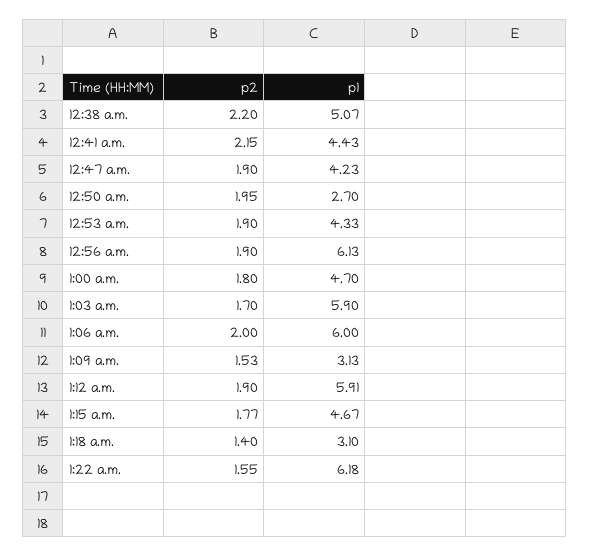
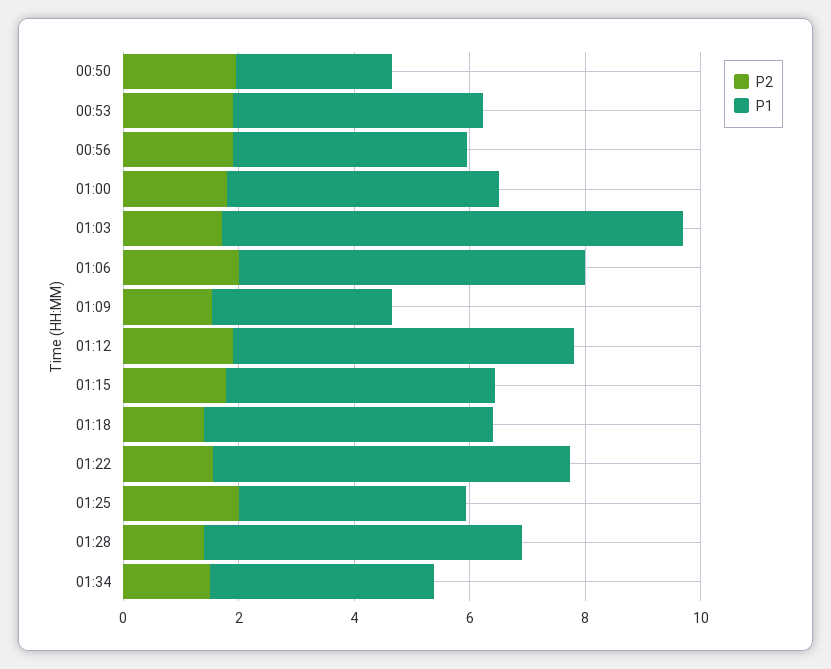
p2, 12:38 a.m.: 2.2 -> none
p1, 12:38 a.m.: 5.07 -> none
p2, 12:41 a.m.: 2.15 -> none
p1, 12:41 a.m.: 4.43 -> none
p2, 12:47 a.m.: 1.9 -> none
p1, 12:47 a.m.: 4.23 -> none
p1, 12:56 a.m.: 6.13 -> 4
p1, 1:03 a.m.: 5.9 -> 8
p1, 1:18 a.m.: 3.1 -> 5
p2, 01:25: none -> 2
p1, 01:25: none -> 4
p2, 01:28: none -> 1.5
p1, 01:28: none -> 5.5
p2, 01:34: none -> 1.5
p1, 01:34: none -> 4

